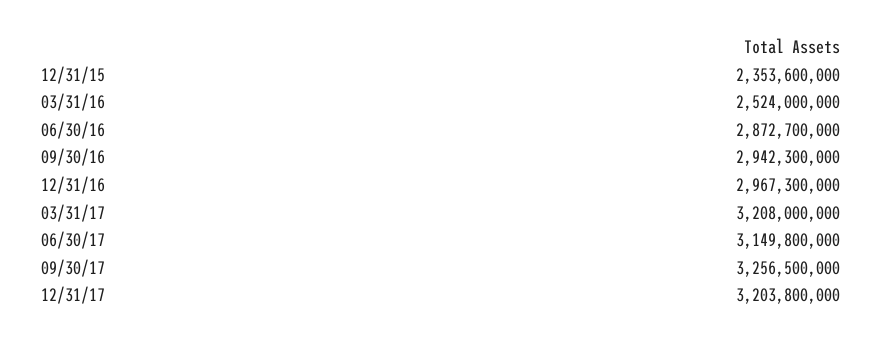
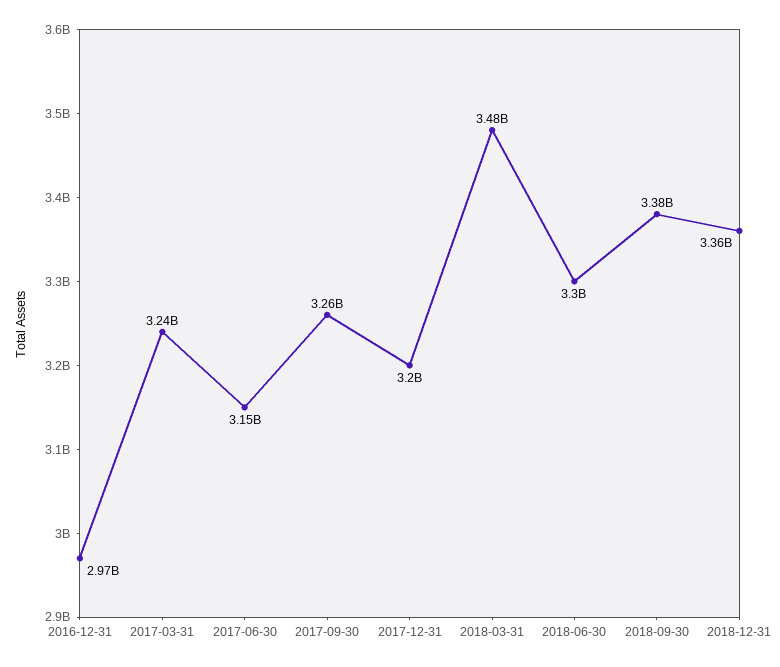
12/31/15: 2353600000 -> none
03/31/16: 2524000000 -> none
06/30/16: 2872700000 -> none
09/30/16: 2942300000 -> none
03/31/17: 3208000000 -> 3240000000
2018-03-31: none -> 3480000000
2018-06-30: none -> 3300000000
2018-09-30: none -> 3380000000
2018-12-31: none -> 3360000000

